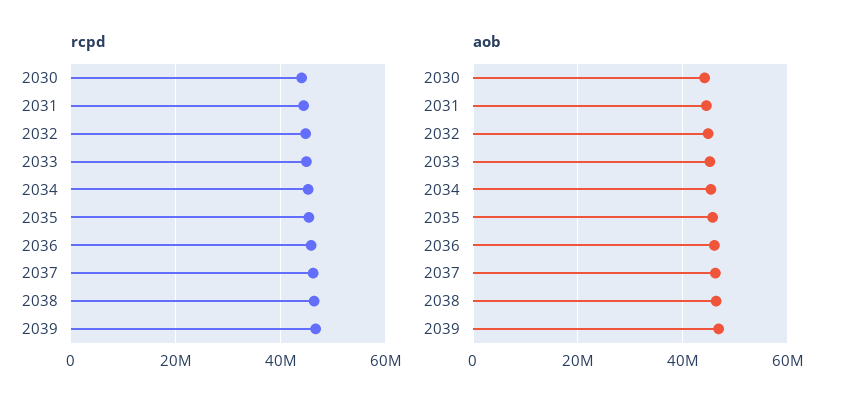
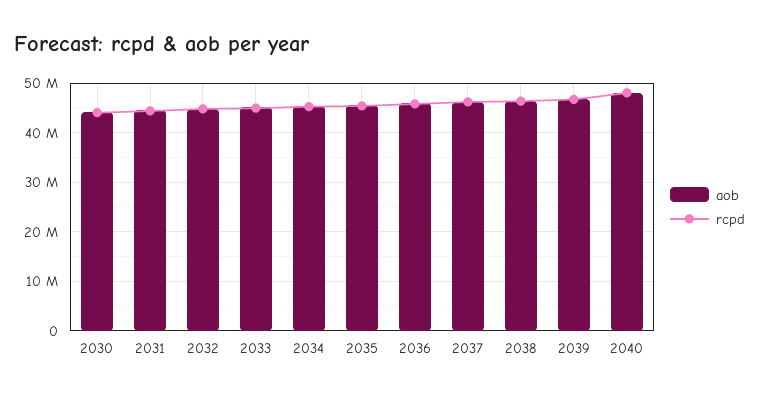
aob, 2040: none -> 48000000
rcpd, 2040: none -> 48000000

